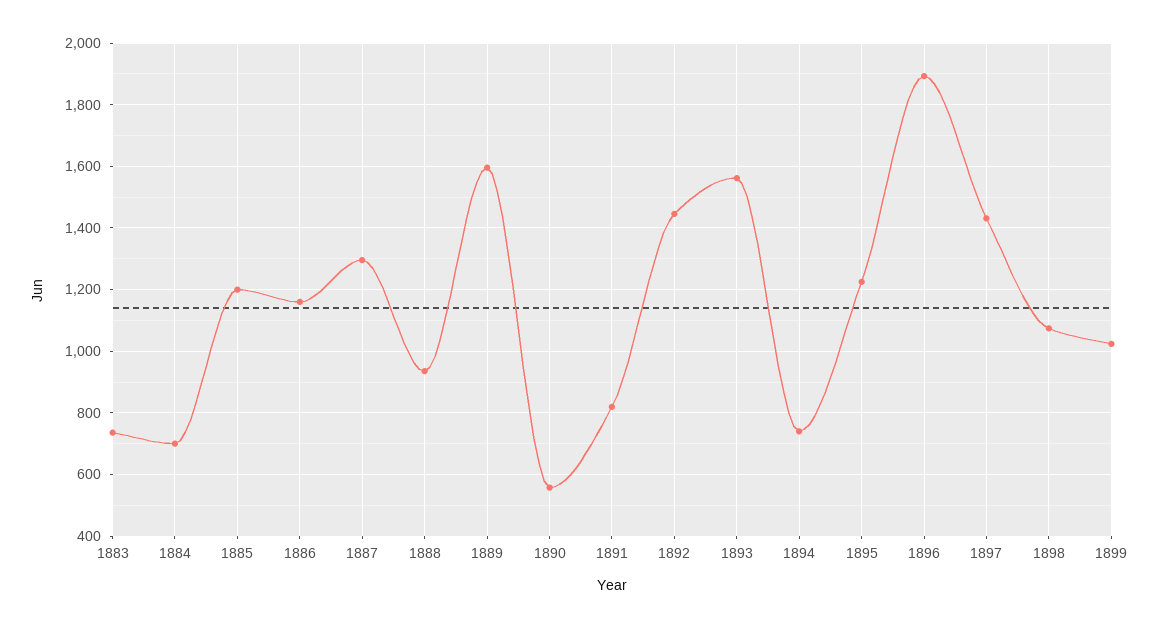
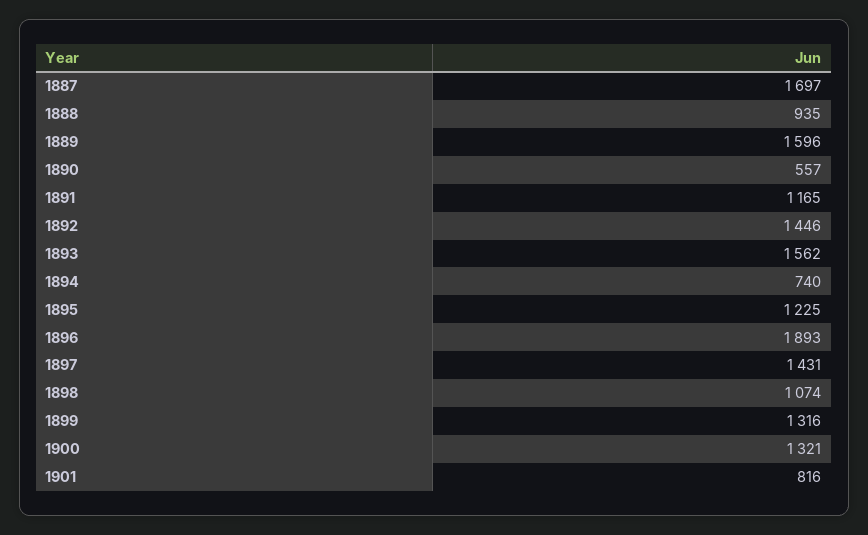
1883: 740 -> none
1884: 700 -> none
1885: 1200 -> none
1886: 1160 -> none
1887: 1300 -> 1697
1891: 820 -> 1165
1899: 1020 -> 1316
1900: none -> 1321
1901: none -> 816

